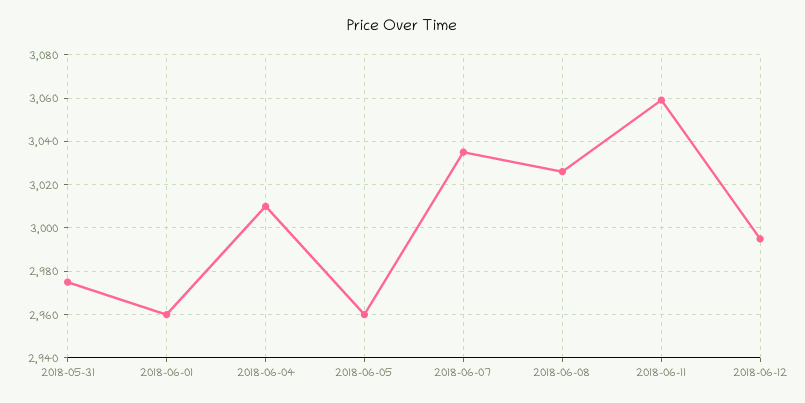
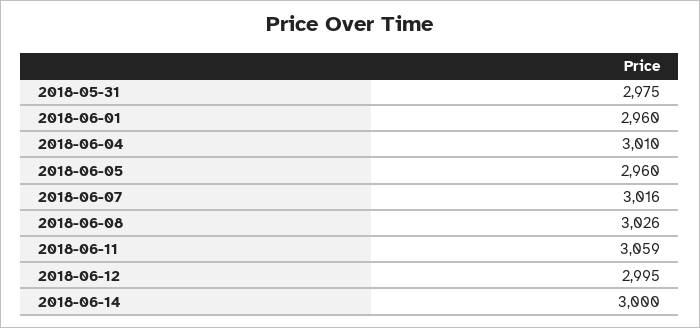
2018-06-07: 3035 -> 3016
2018-06-14: none -> 3000

